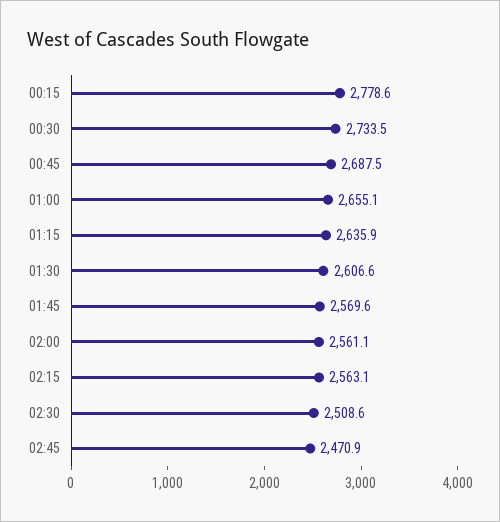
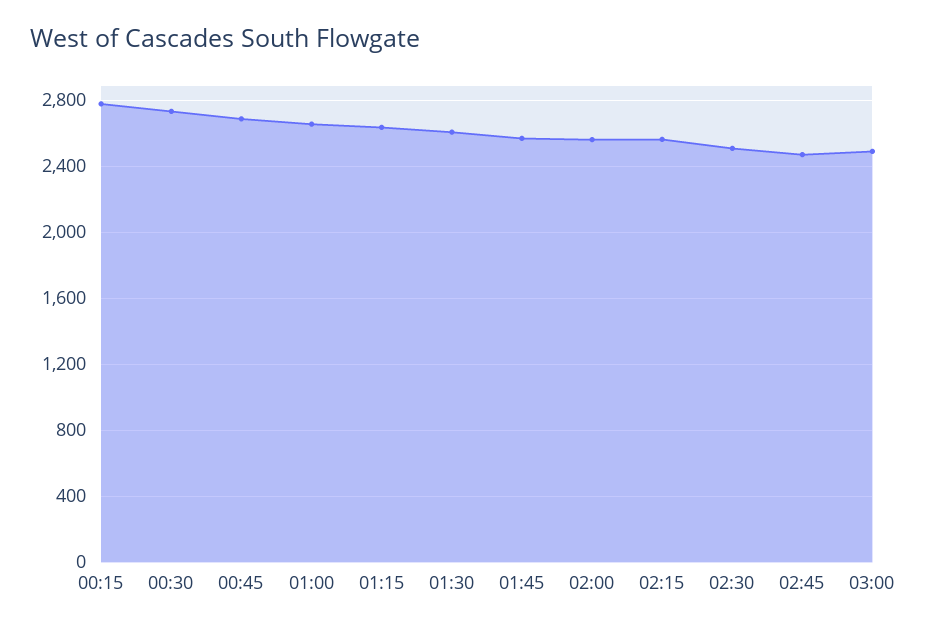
03:00: none -> 2500

